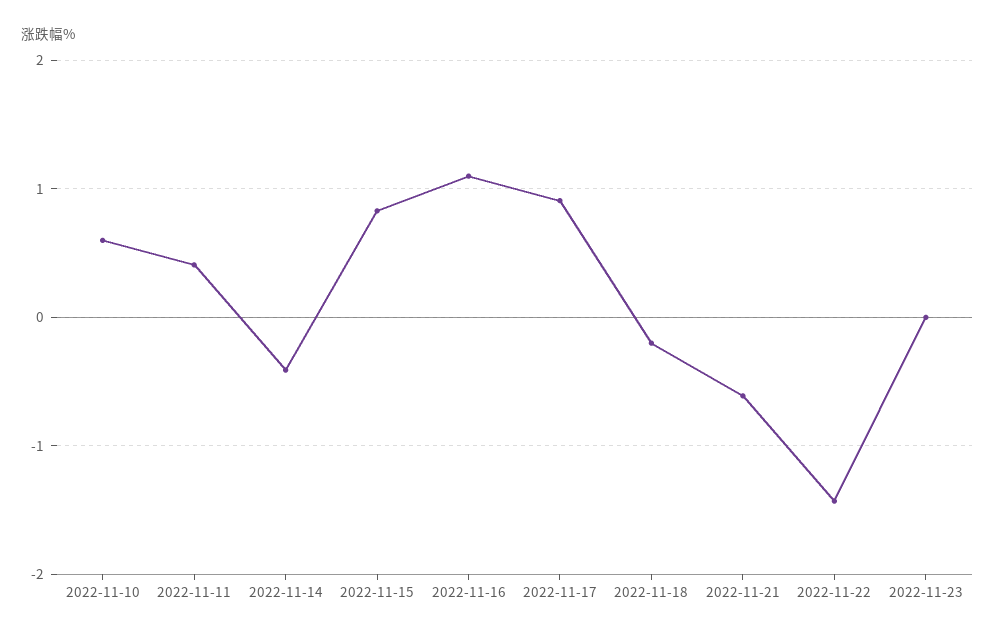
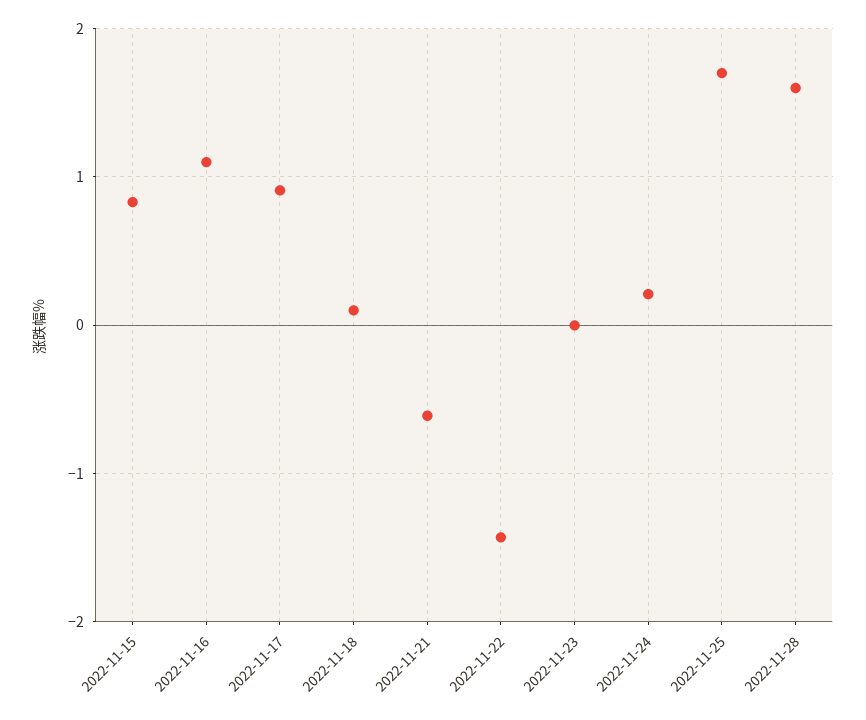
2022-11-10: 0.6 -> none
2022-11-11: 0.4 -> none
2022-11-14: -0.4 -> none
2022-11-18: -0.2 -> 0.1
2022-11-24: none -> 0.2
2022-11-25: none -> 1.7
2022-11-28: none -> 1.6

